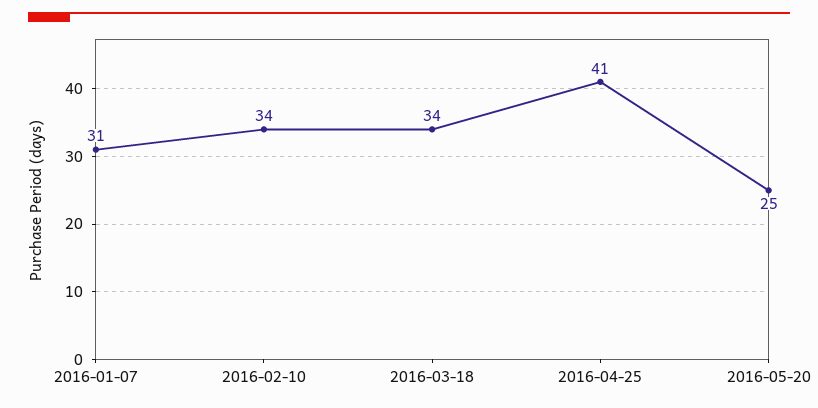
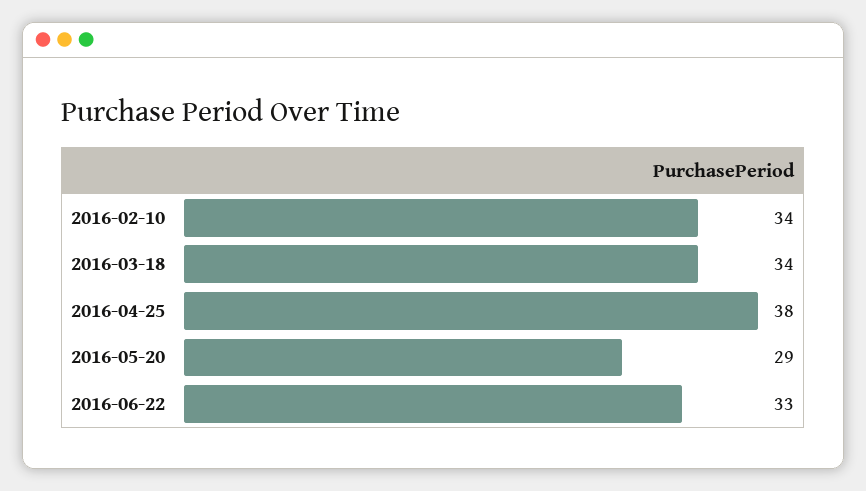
2016-01-07: 31 -> none
2016-04-25: 41 -> 38
2016-05-20: 25 -> 29
2016-06-22: none -> 33

